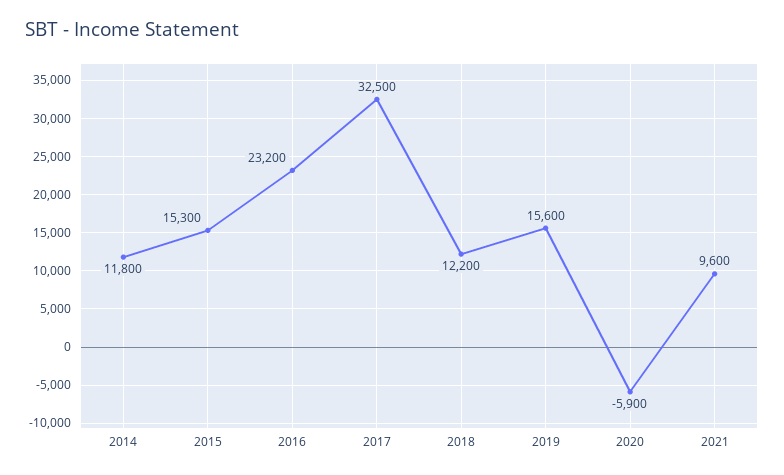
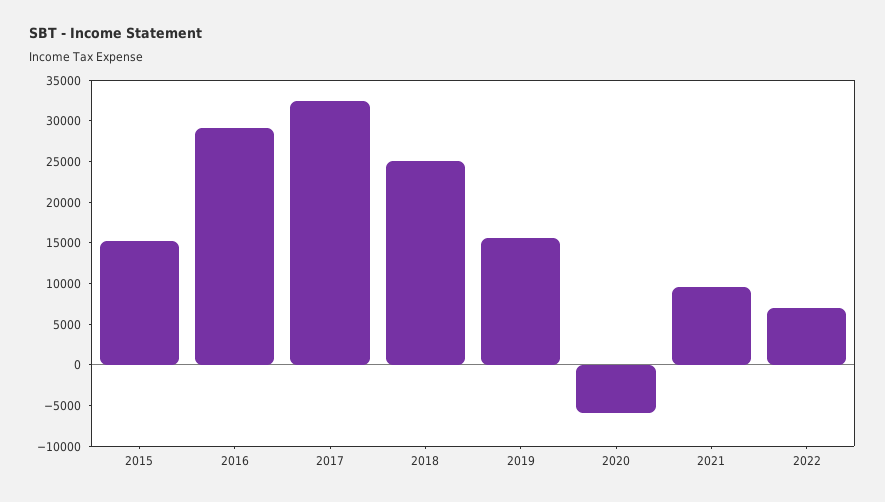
2014: 11800 -> none
2016: 23200 -> 29000
2018: 12200 -> 25000
2022: none -> 7000

